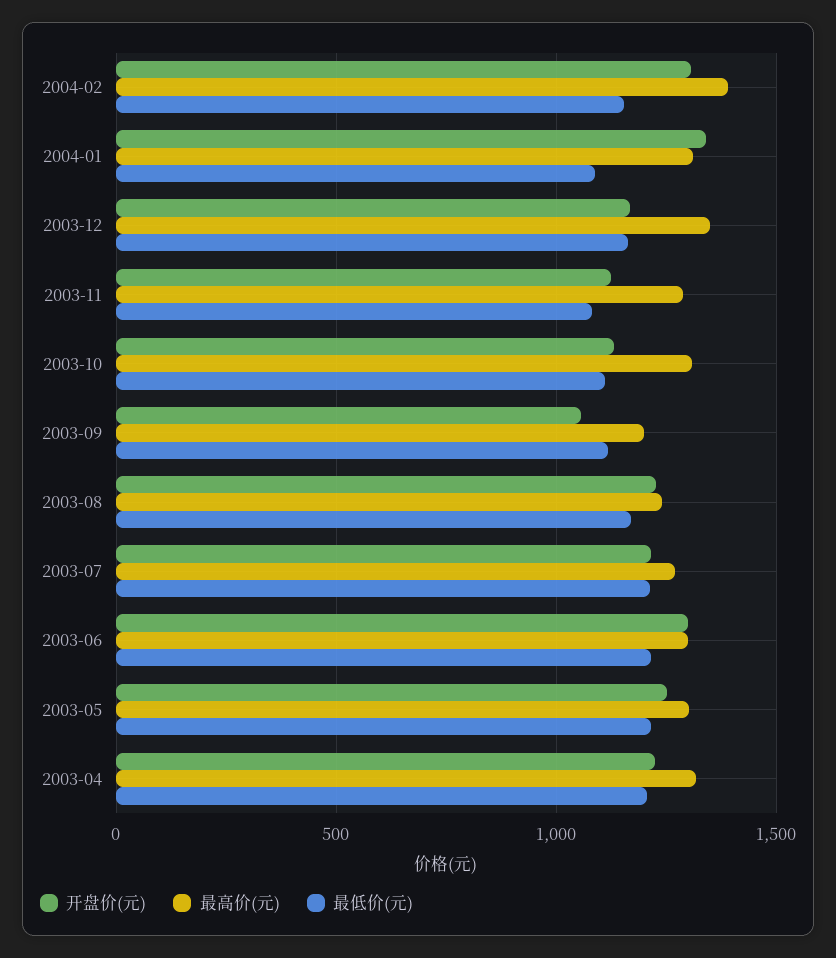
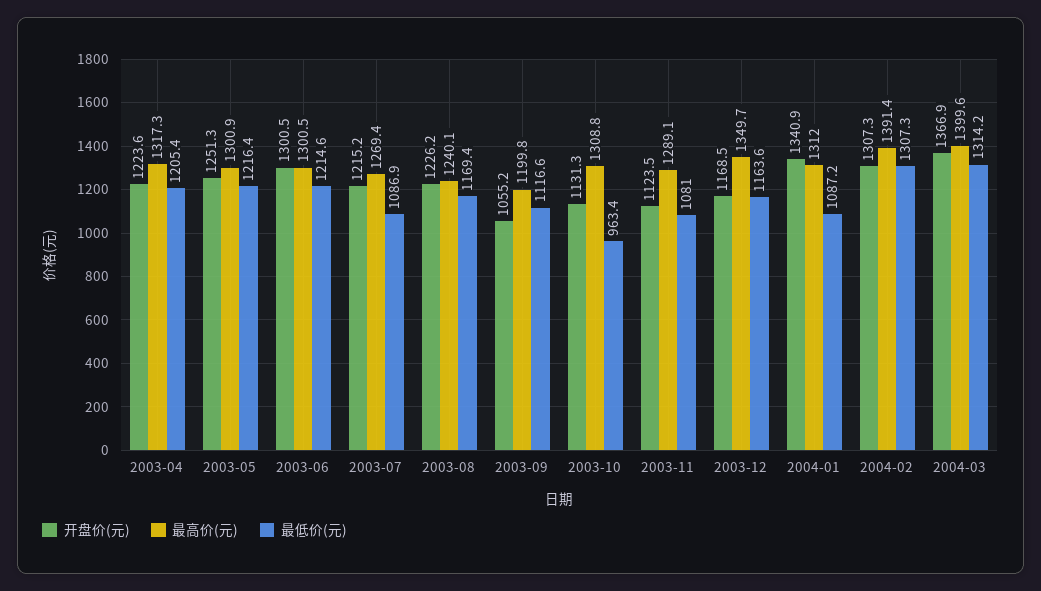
最低价(元), 2004-02: 1150 -> 1307.3
最低价(元), 2003-10: 1100 -> 963.4
最低价(元), 2003-07: 1200 -> 1086.9
开盘价(元), 2004-03: none -> 1366.9
最高价(元), 2004-03: none -> 1399.6
最低价(元), 2004-03: none -> 1314.2

